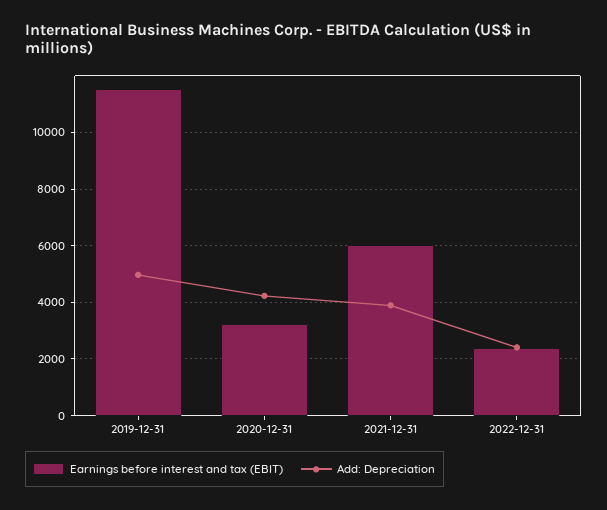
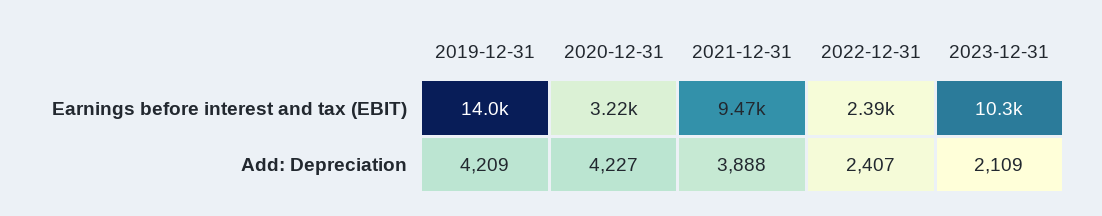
Earnings before interest and tax (EBIT), 2019-12-31: 11500 -> 14000
Add: Depreciation, 2019-12-31: 5000 -> 4209
Earnings before interest and tax (EBIT), 2021-12-31: 6000 -> 9470
Earnings before interest and tax (EBIT), 2023-12-31: none -> 10300
Add: Depreciation, 2023-12-31: none -> 2109

